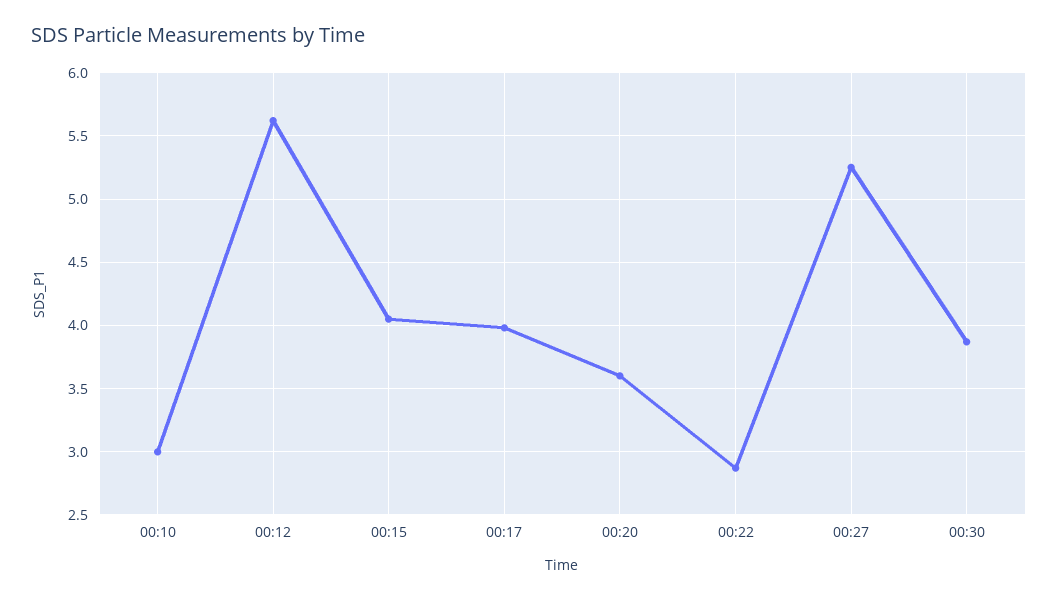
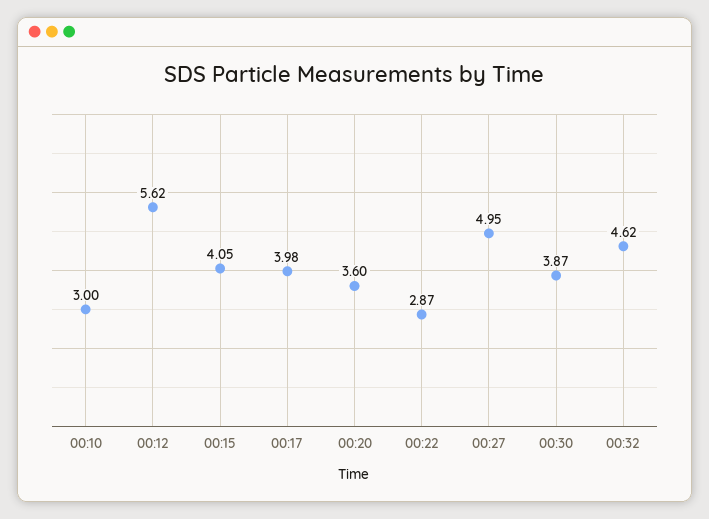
00:27: 5.25 -> 4.95
00:32: none -> 4.62

